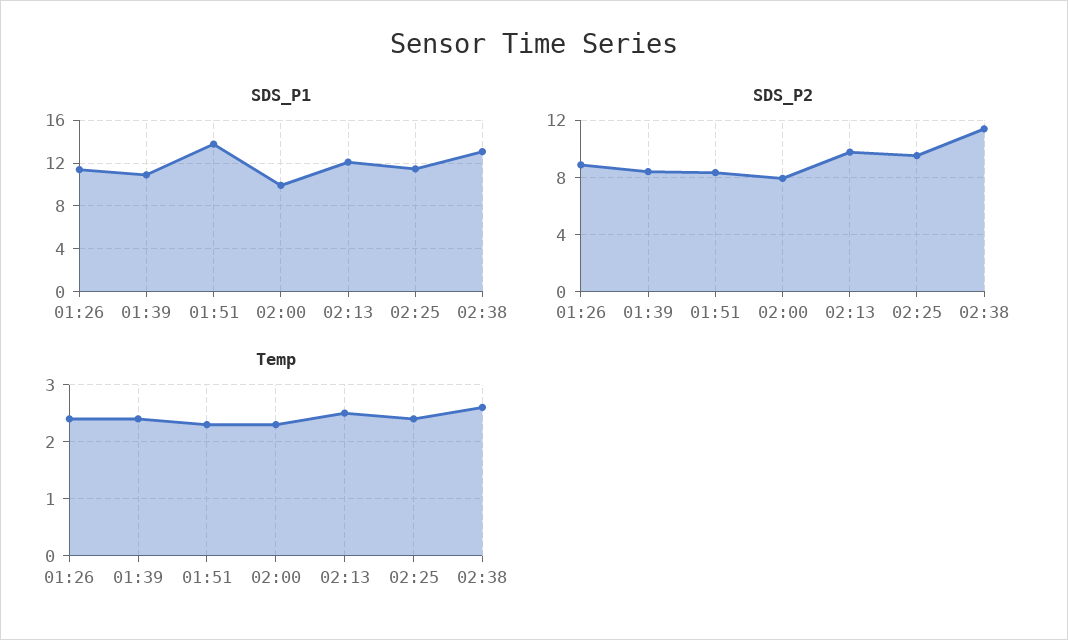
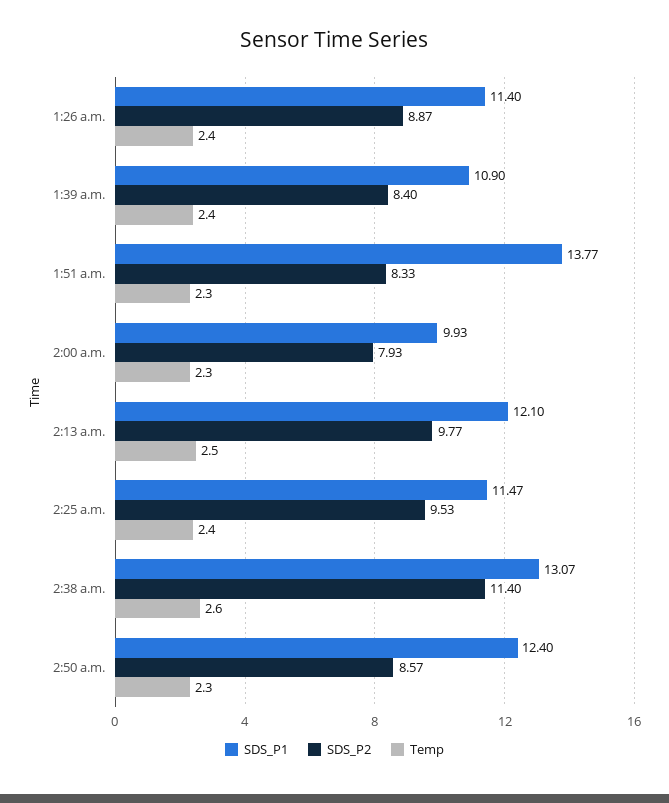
SDS_P1, 2:50 a.m.: none -> 12.4
SDS_P2, 2:50 a.m.: none -> 8.57
Temp, 2:50 a.m.: none -> 2.3

